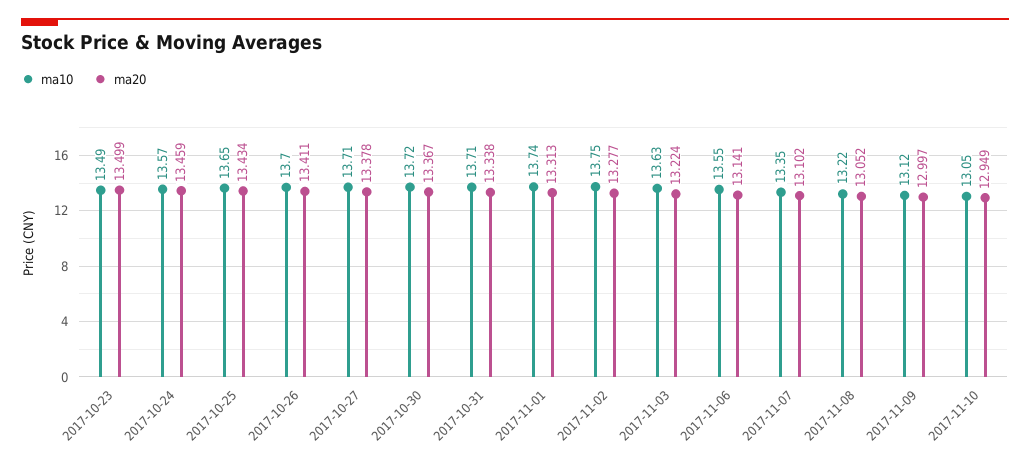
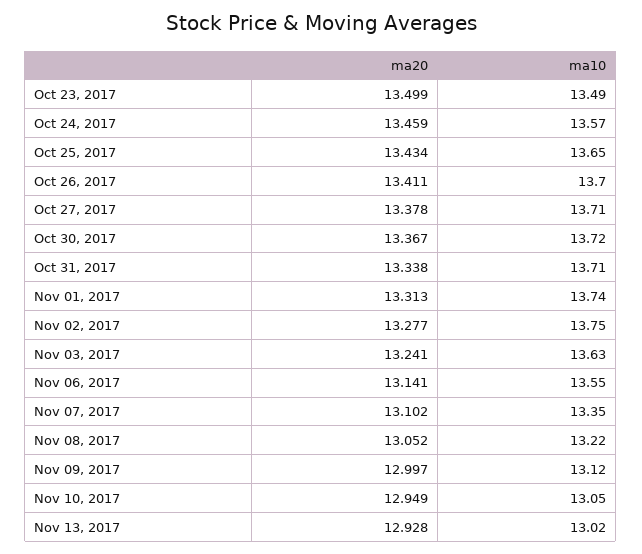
ma20, 2017-11-03: 13.224 -> 13.241
ma20, Nov 13, 2017: none -> 12.928
ma10, Nov 13, 2017: none -> 13.02

